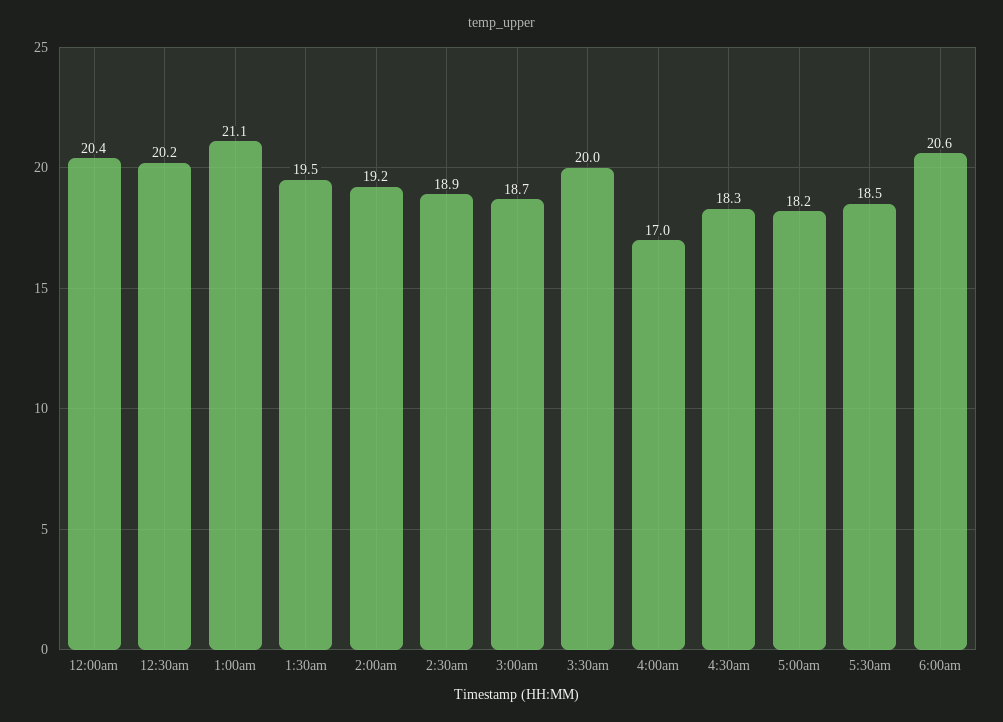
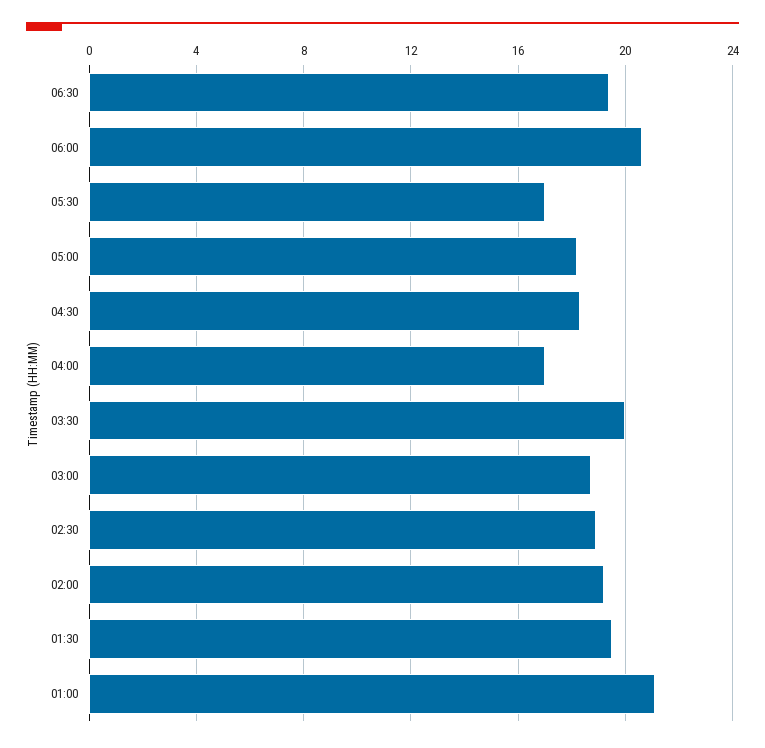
12:00am: 20.4 -> none
12:30am: 20.2 -> none
5:30am: 18.5 -> 17
06:30: none -> 19.5

